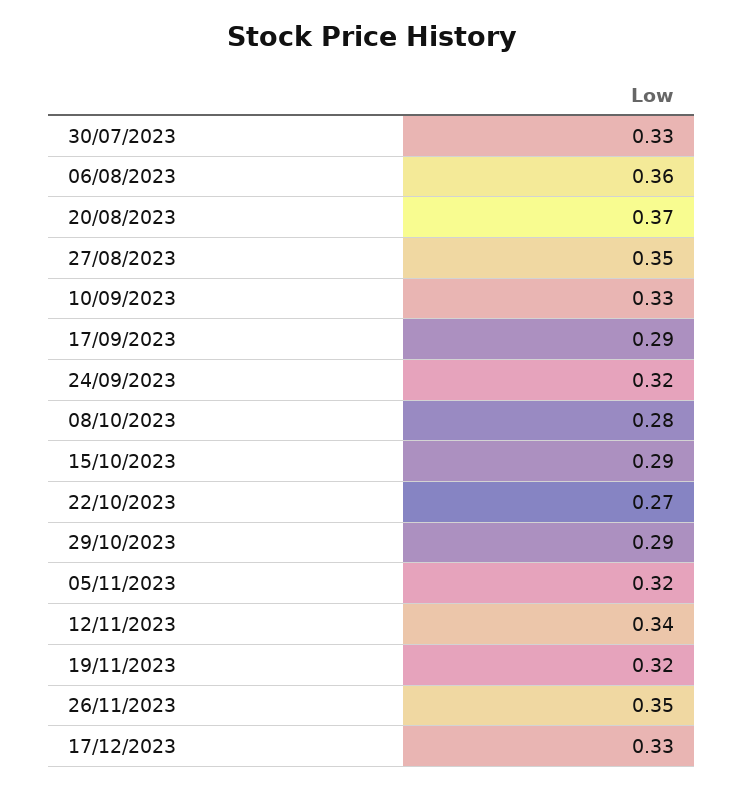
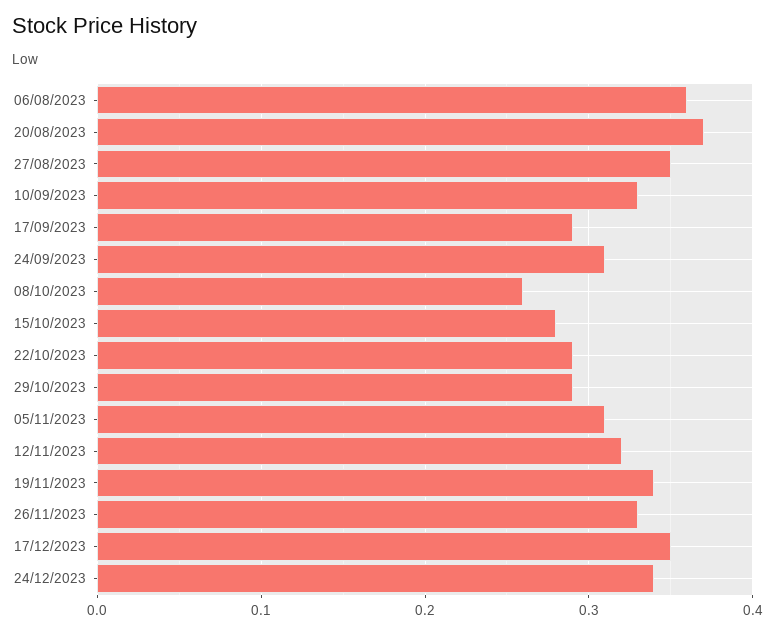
30/07/2023: 0.33 -> none
24/09/2023: 0.32 -> 0.31
08/10/2023: 0.28 -> 0.26
15/10/2023: 0.29 -> 0.28
22/10/2023: 0.27 -> 0.29
05/11/2023: 0.32 -> 0.31
12/11/2023: 0.34 -> 0.32
19/11/2023: 0.32 -> 0.34
26/11/2023: 0.35 -> 0.33
17/12/2023: 0.33 -> 0.35
24/12/2023: none -> 0.34

